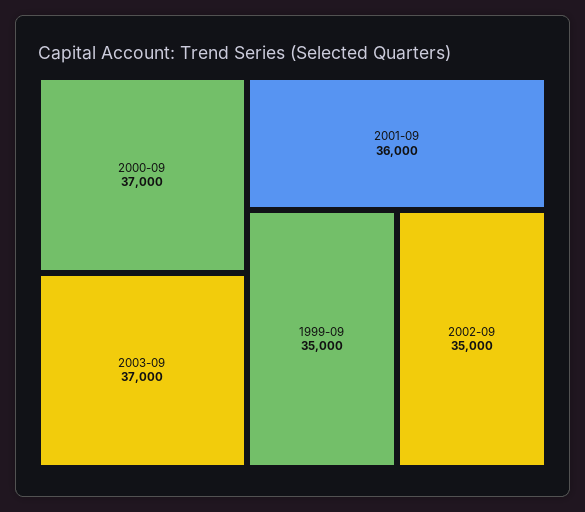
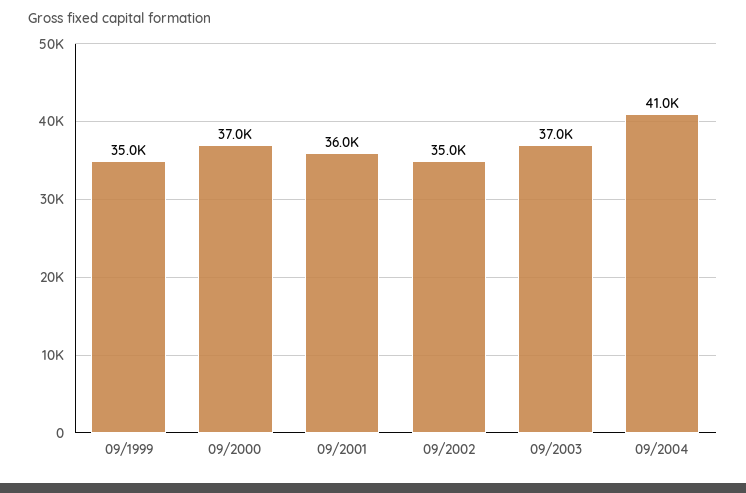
09/2004: none -> 41000

